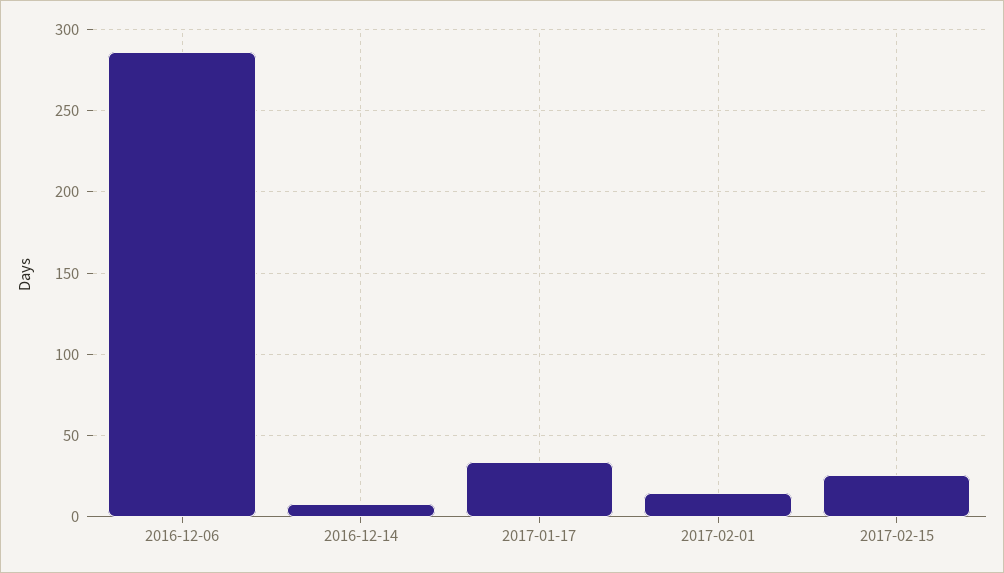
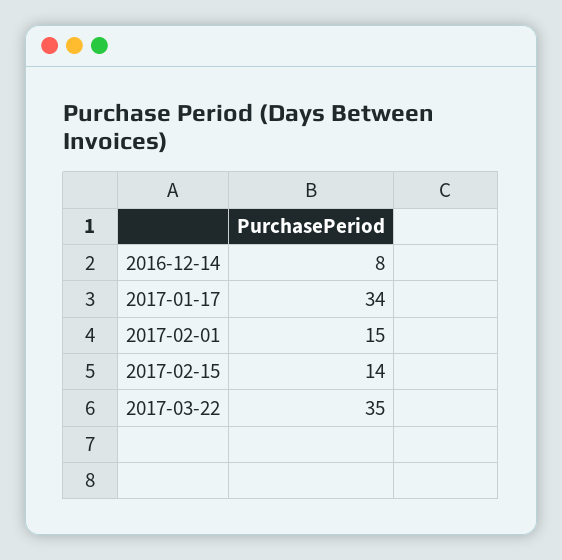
2016-12-06: 285 -> none
2017-02-15: 25 -> 14
2017-03-22: none -> 35

